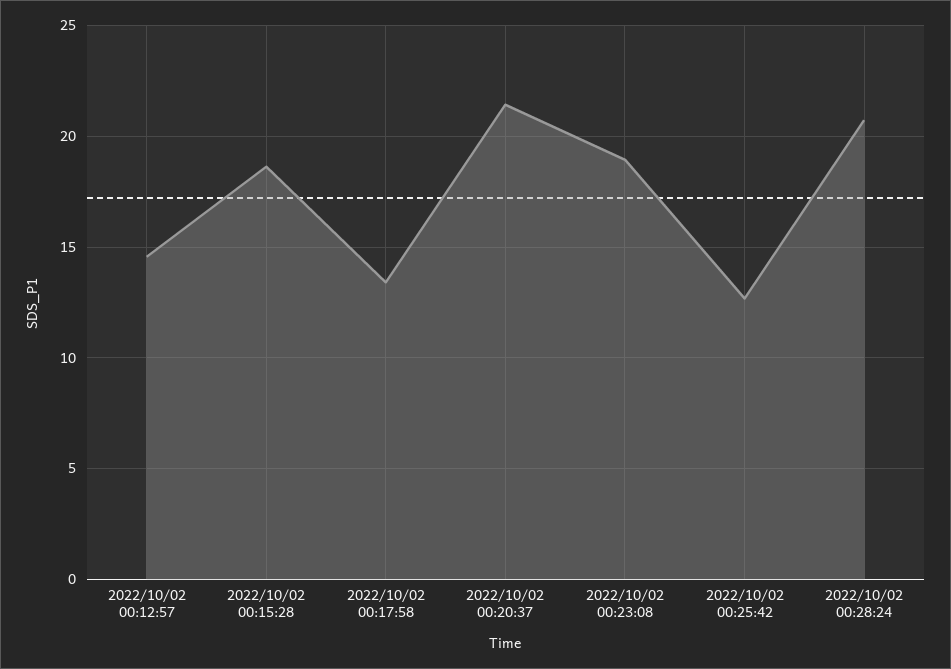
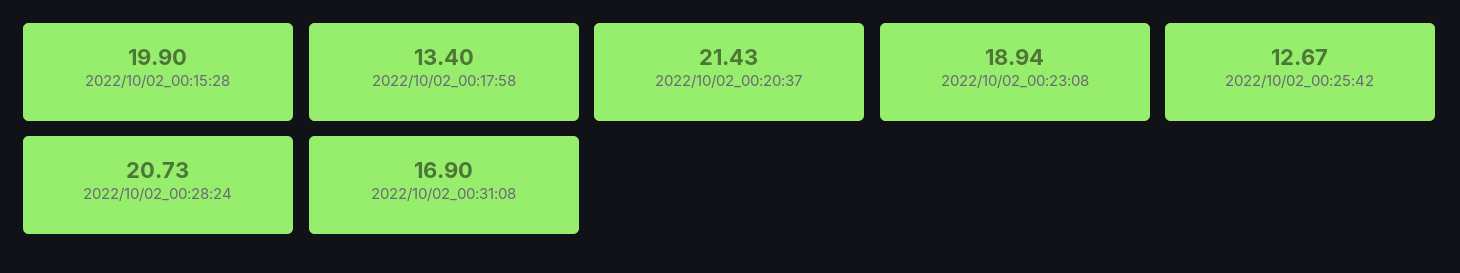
2022/10/02 00:12:57: 14.5 -> none
2022/10/02 00:15:28: 18.5 -> 19.9
2022/10/02_00:31:08: none -> 16.9

